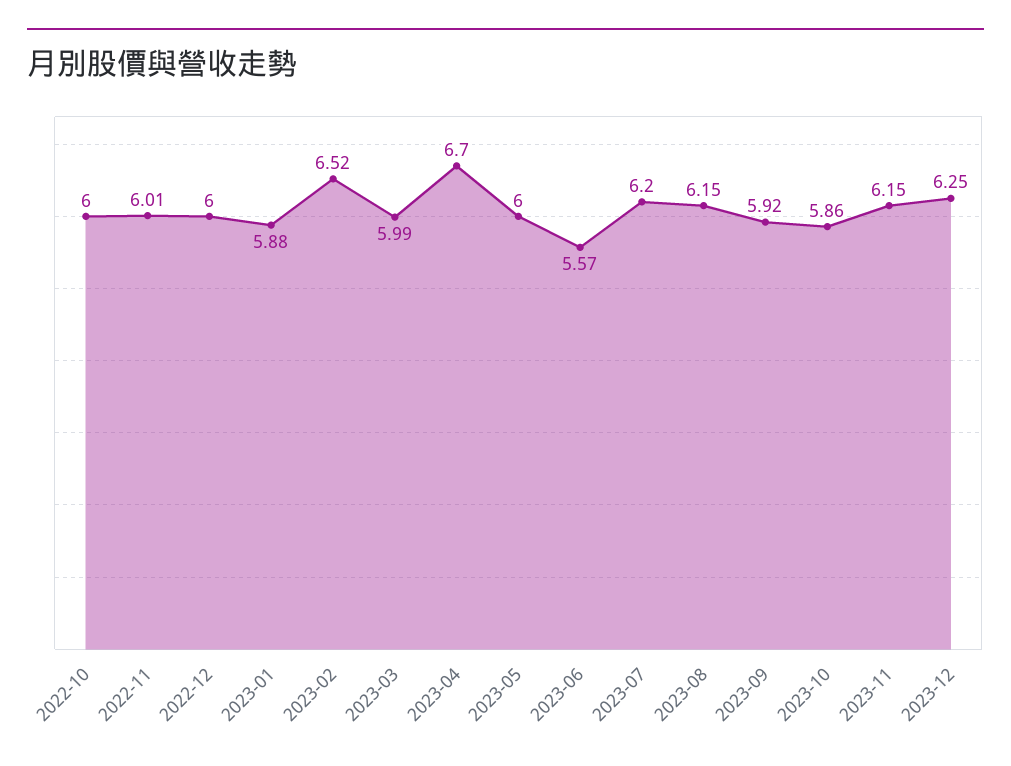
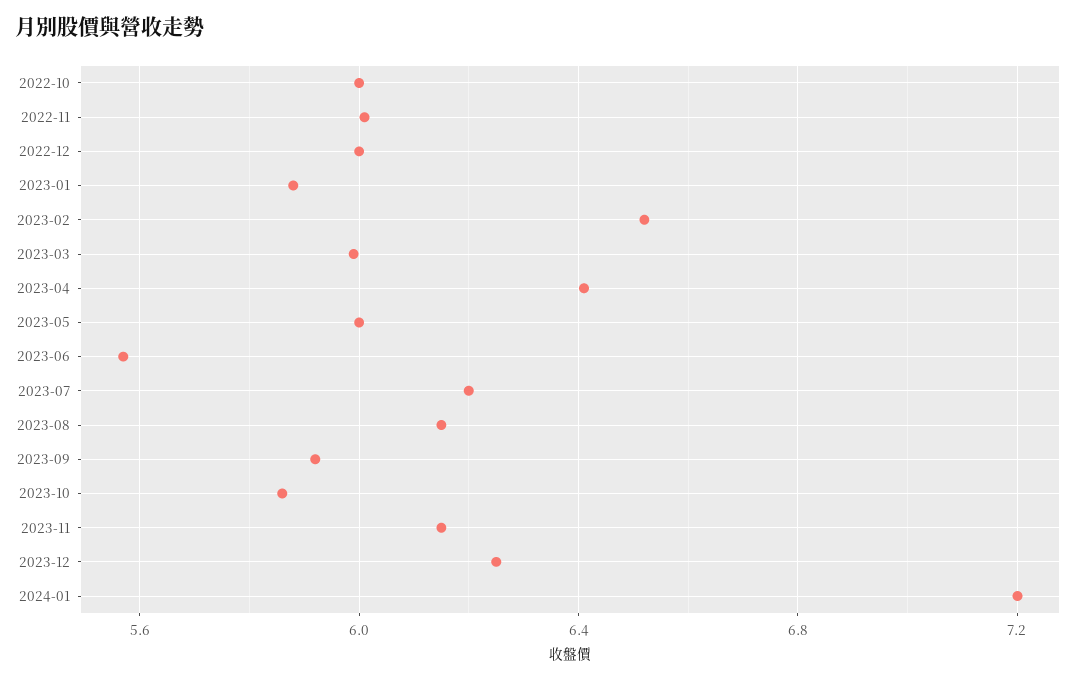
2023-04: 6.7 -> 6.4
2024-01: none -> 7.2

